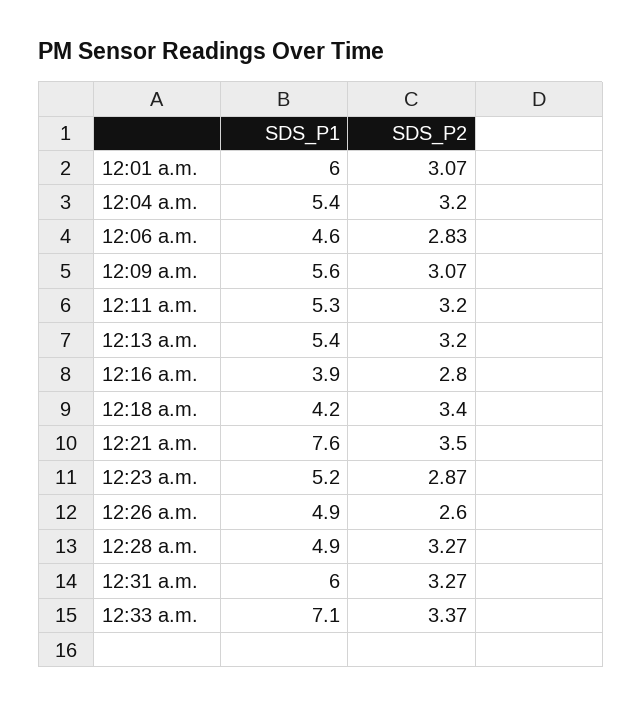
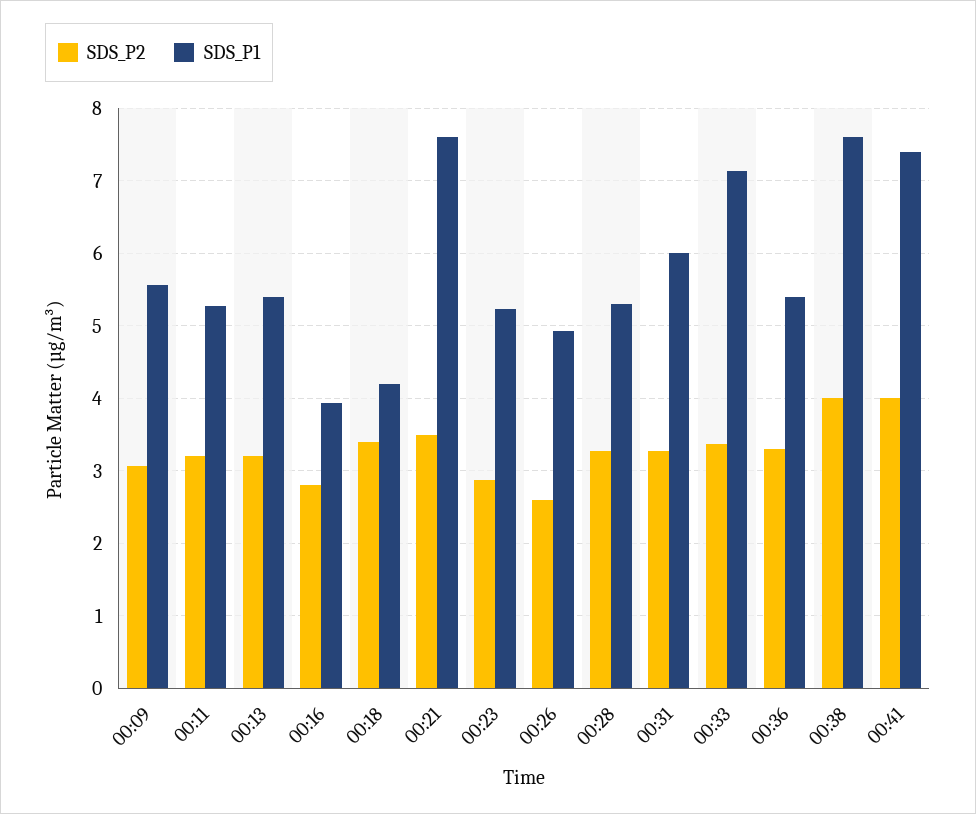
SDS_P1, 12:01 a.m.: 6 -> none
SDS_P2, 12:01 a.m.: 3.07 -> none
SDS_P1, 12:04 a.m.: 5.4 -> none
SDS_P2, 12:04 a.m.: 3.2 -> none
SDS_P1, 12:06 a.m.: 4.6 -> none
SDS_P2, 12:06 a.m.: 2.83 -> none
SDS_P1, 12:28 a.m.: 4.9 -> 5.3
SDS_P2, 00:36: none -> 3.3
SDS_P1, 00:36: none -> 5.4
SDS_P2, 00:38: none -> 4
SDS_P1, 00:38: none -> 7.6
SDS_P2, 00:41: none -> 4
SDS_P1, 00:41: none -> 7.4

